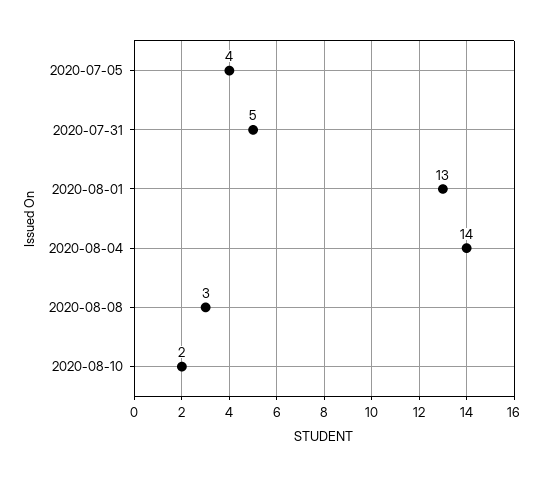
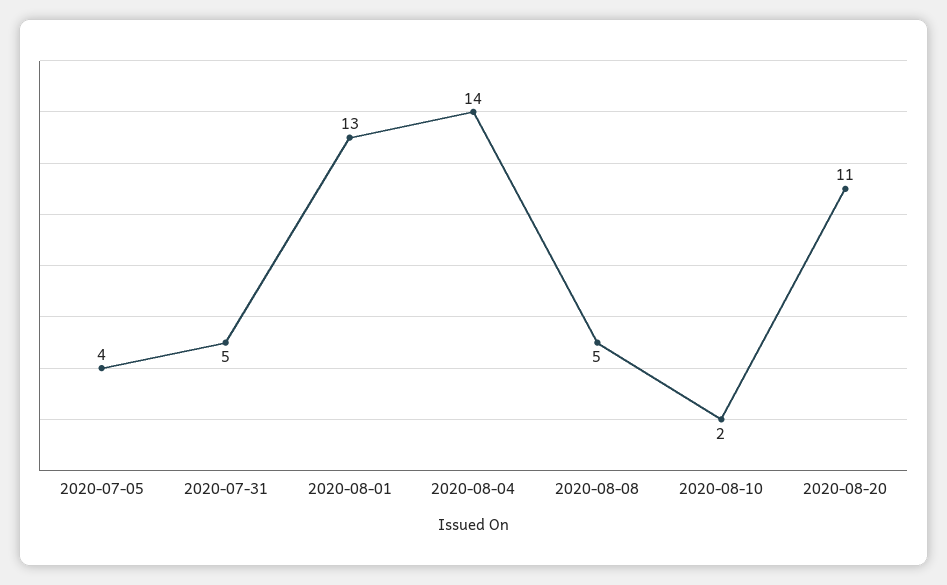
2020-08-08: 3 -> 5
2020-08-20: none -> 11

